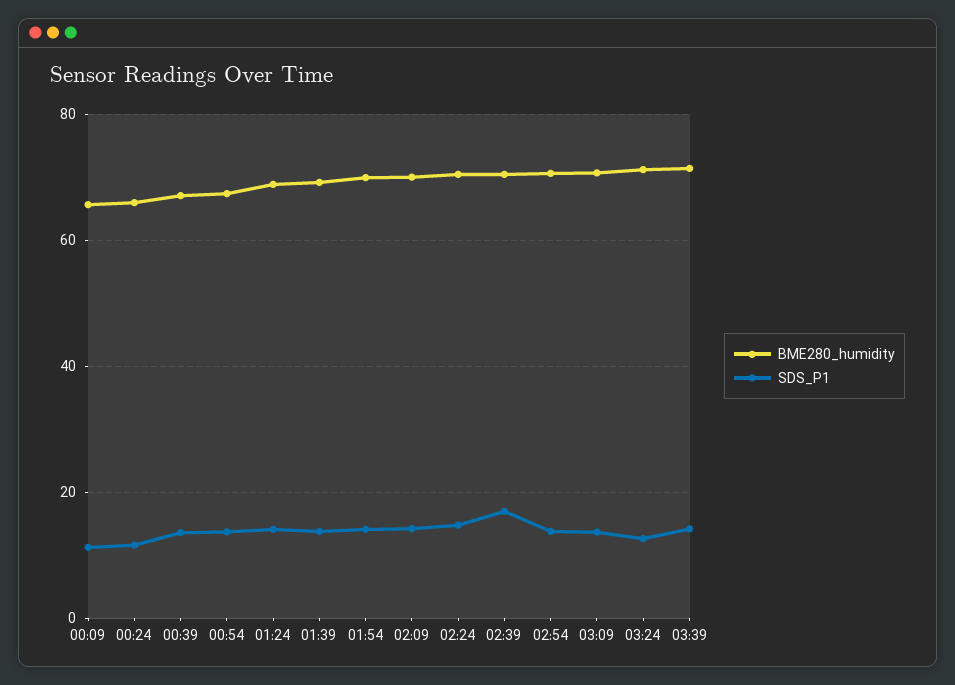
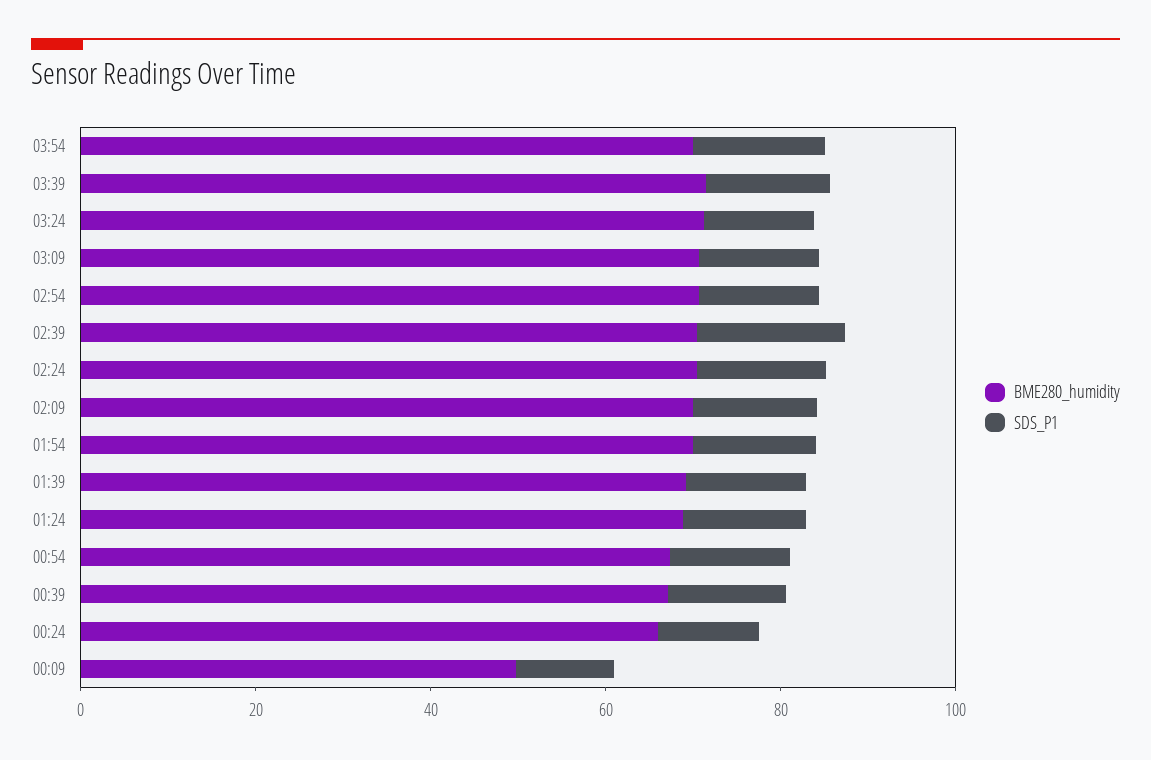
BME280_humidity, 00:09: 66 -> 50
BME280_humidity, 03:54: none -> 70
SDS_P1, 03:54: none -> 15

